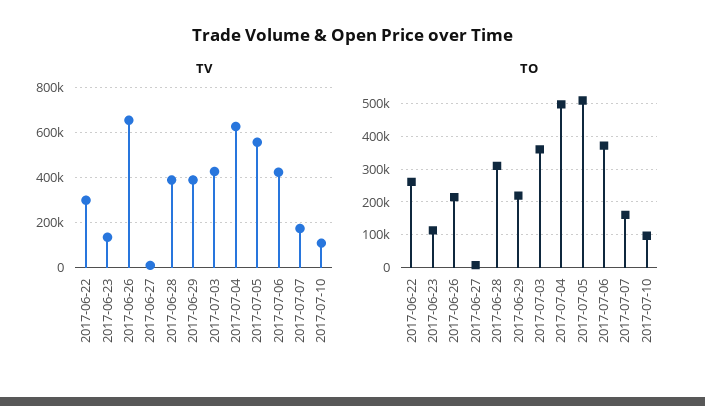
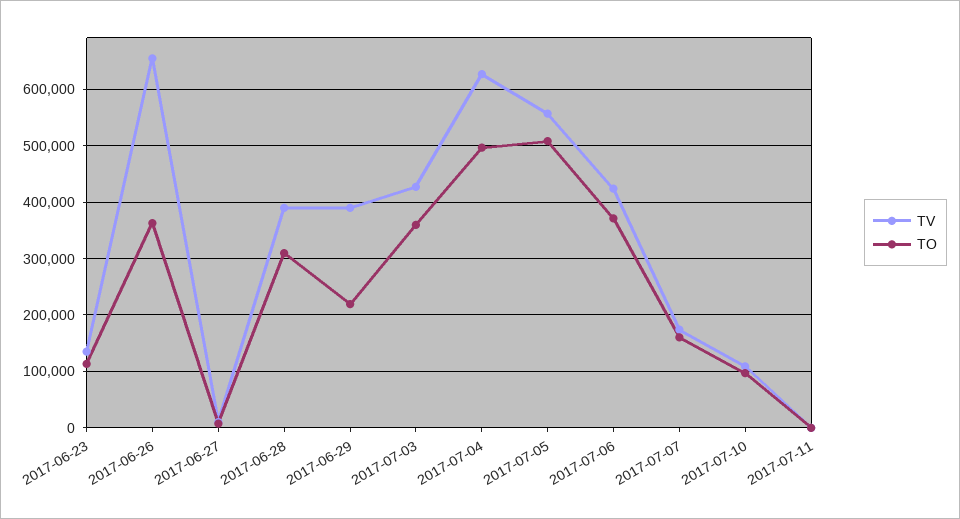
TV, 2017-06-22: 300000 -> none
TO, 2017-06-22: 260000 -> none
TO, 2017-06-26: 220000 -> 360000
TV, 2017-07-11: none -> 0
TO, 2017-07-11: none -> 0

